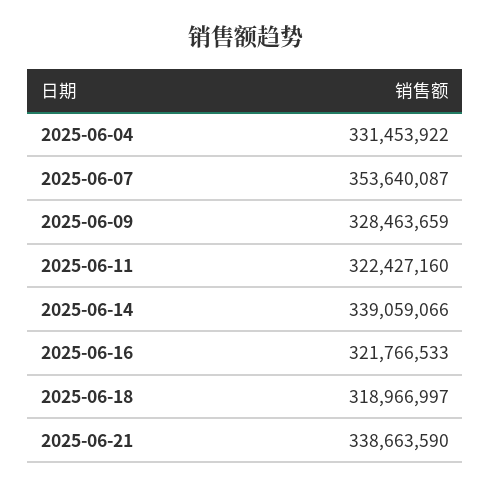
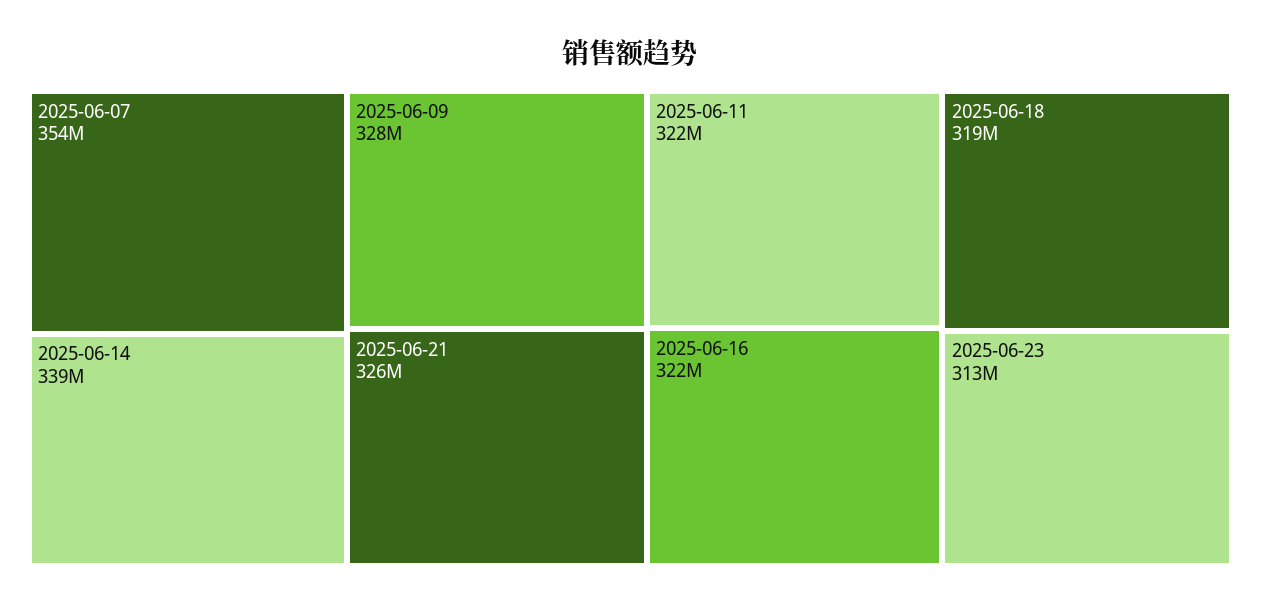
2025-06-04: 331453922 -> none
2025-06-21: 338663590 -> 326000000
2025-06-23: none -> 313000000

